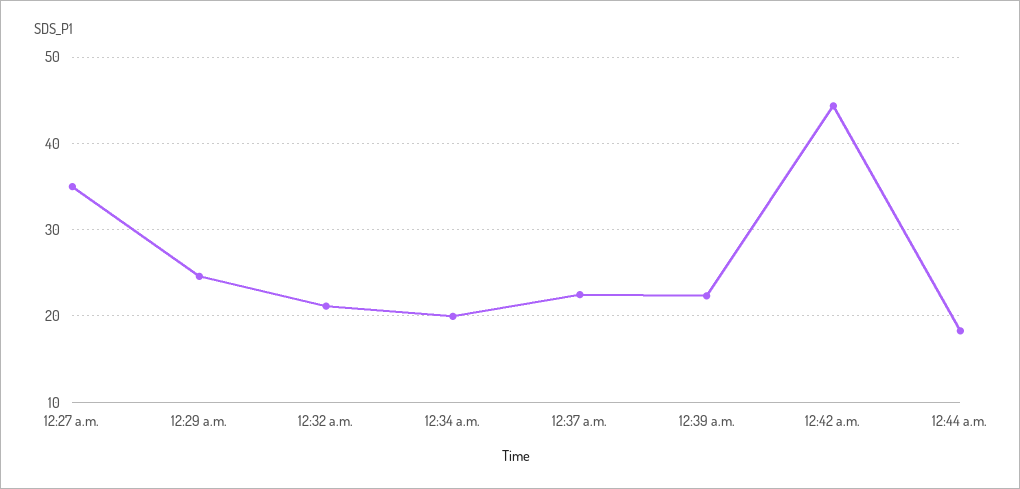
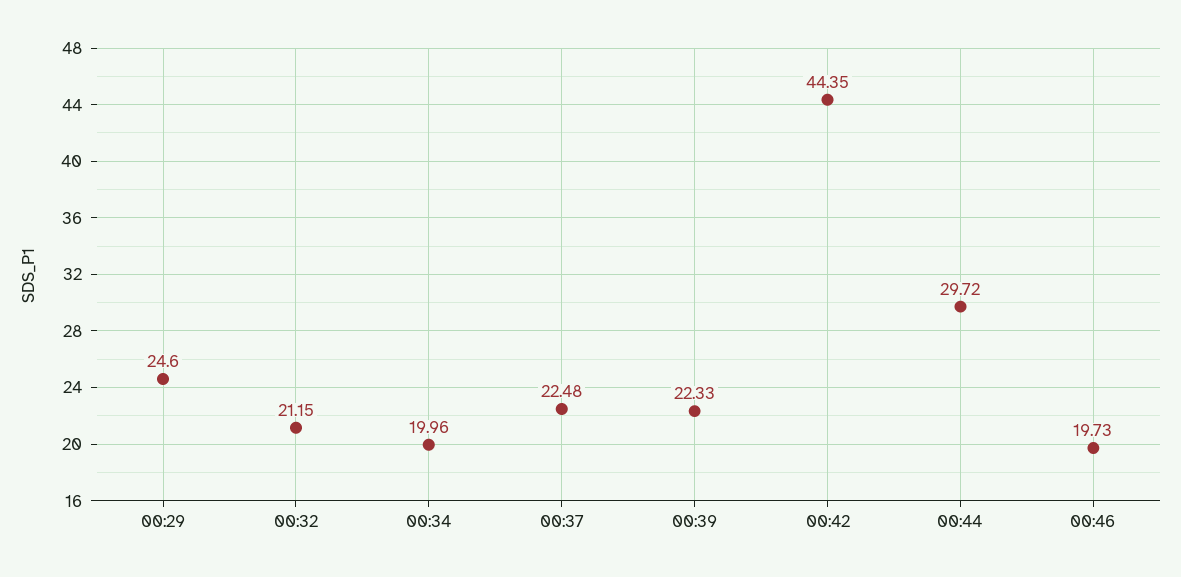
12:27 a.m.: 35 -> none
12:44 a.m.: 18 -> 29.72
00:46: none -> 19.73

